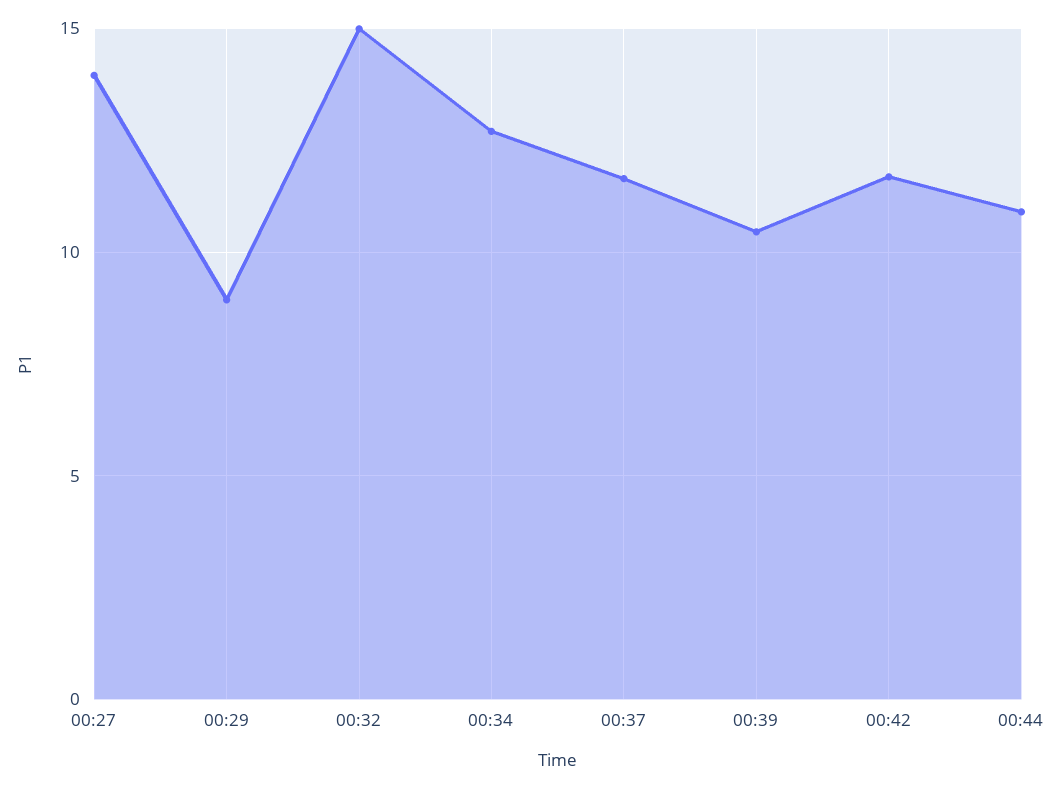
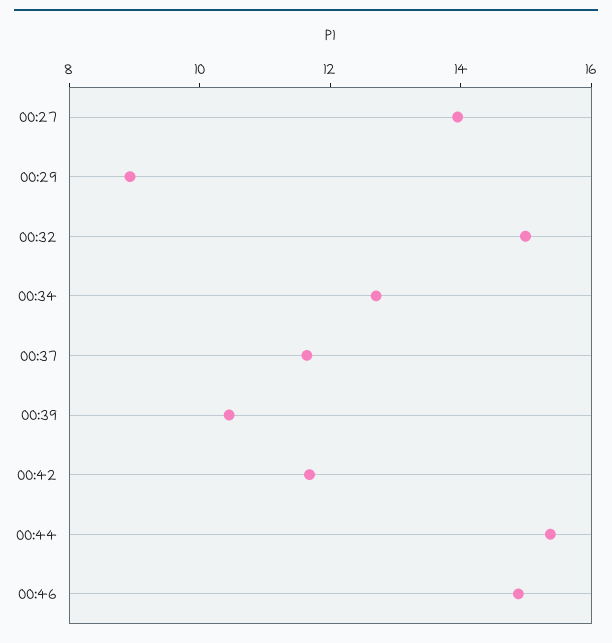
00:44: 11 -> 15.5
00:46: none -> 15

